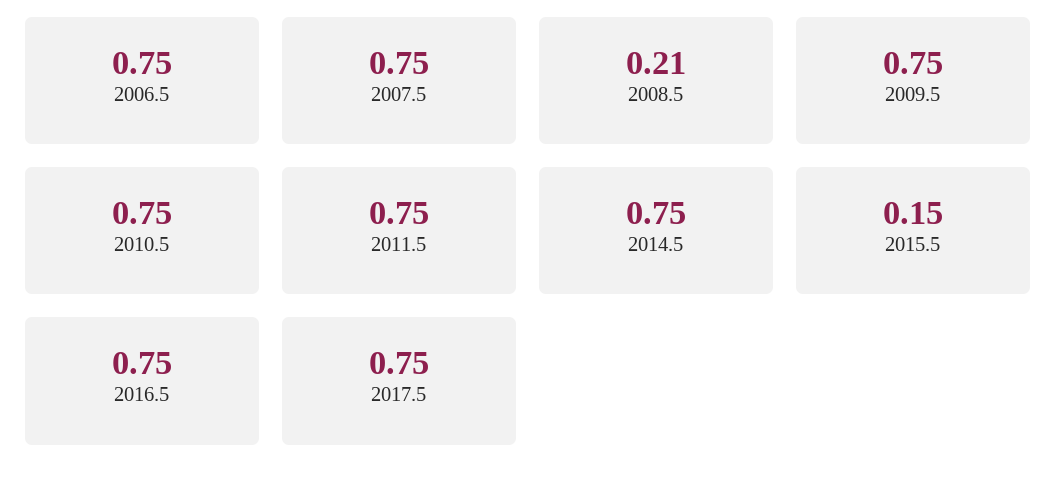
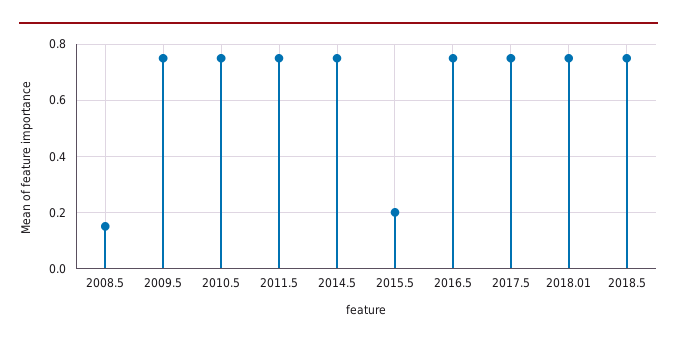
2006.5: 0.75 -> none
2007.5: 0.75 -> none
2008.5: 0.21 -> 0.15
2015.5: 0.15 -> 0.2
2018.01: none -> 0.75
2018.5: none -> 0.75

